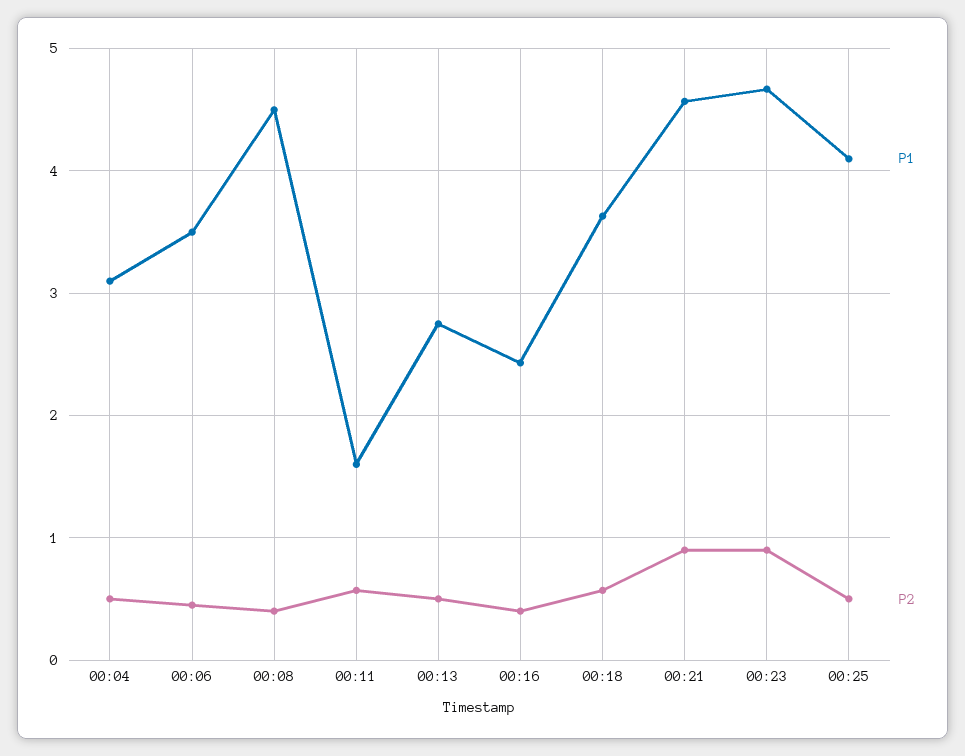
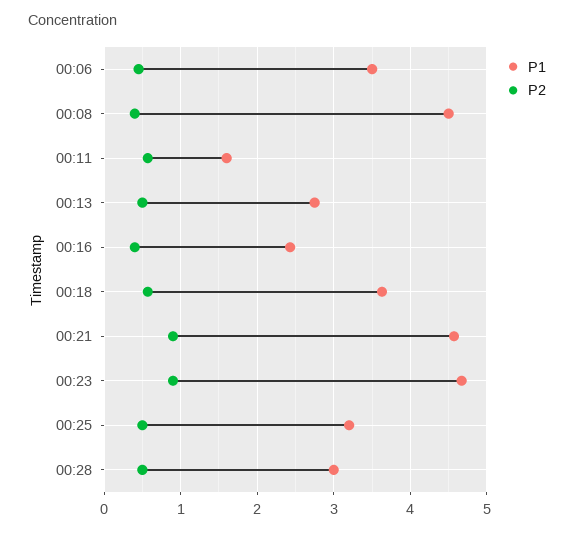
P1, 00:04: 3.1 -> none
P2, 00:04: 0.5 -> none
P1, 00:25: 4.1 -> 3.2
P1, 00:28: none -> 3
P2, 00:28: none -> 0.5

